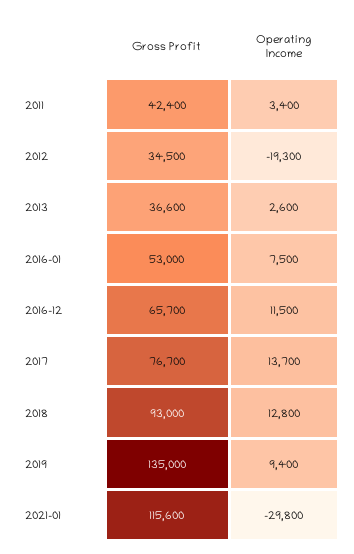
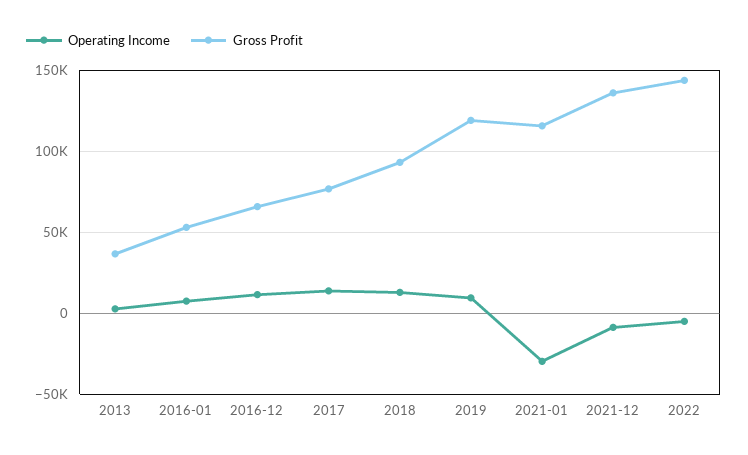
Gross Profit, 2011: 42400 -> none
Operating Income, 2011: 3400 -> none
Gross Profit, 2012: 34500 -> none
Operating Income, 2012: -19300 -> none
Gross Profit, 2019: 135000 -> 120000
Operating Income, 2021-12: none -> -10000
Gross Profit, 2021-12: none -> 135000
Operating Income, 2022: none -> -5000
Gross Profit, 2022: none -> 145000

